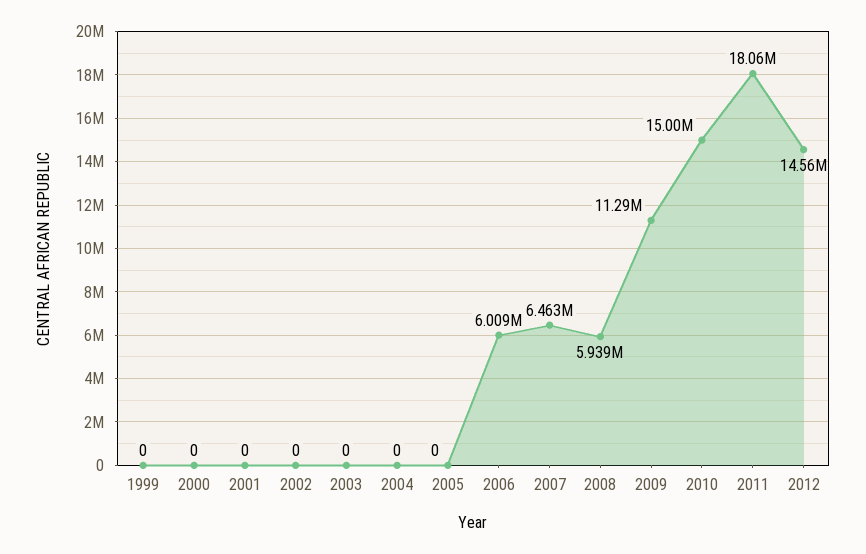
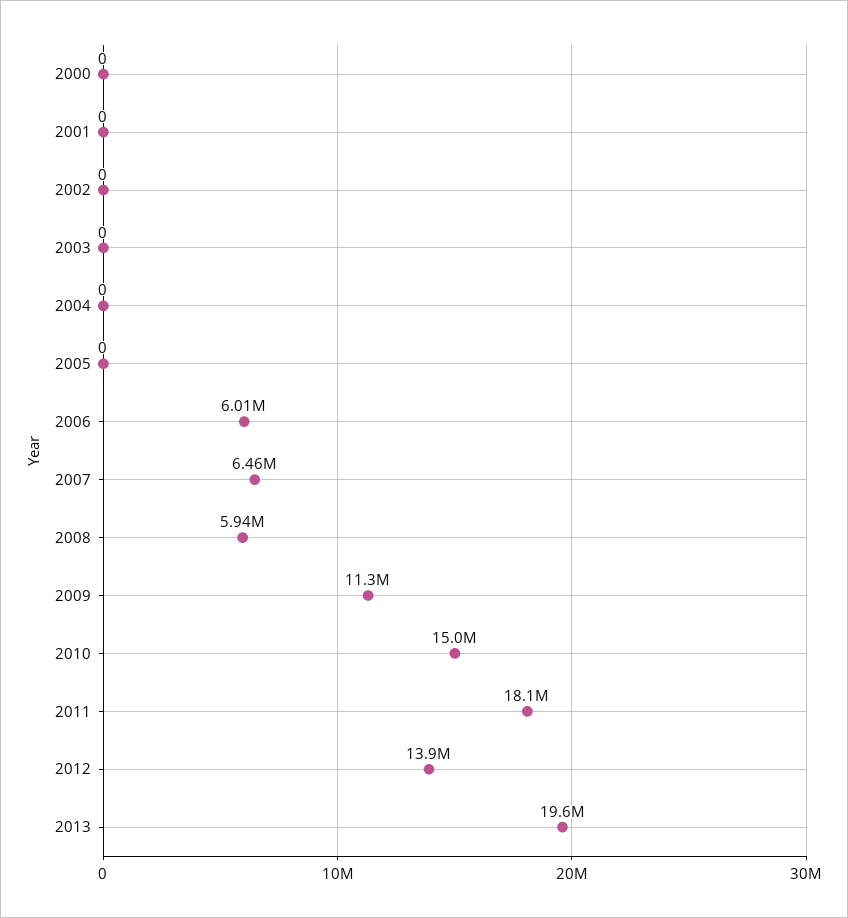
1999: 0 -> none
2012: 14560000 -> 13900000
2013: none -> 19600000

